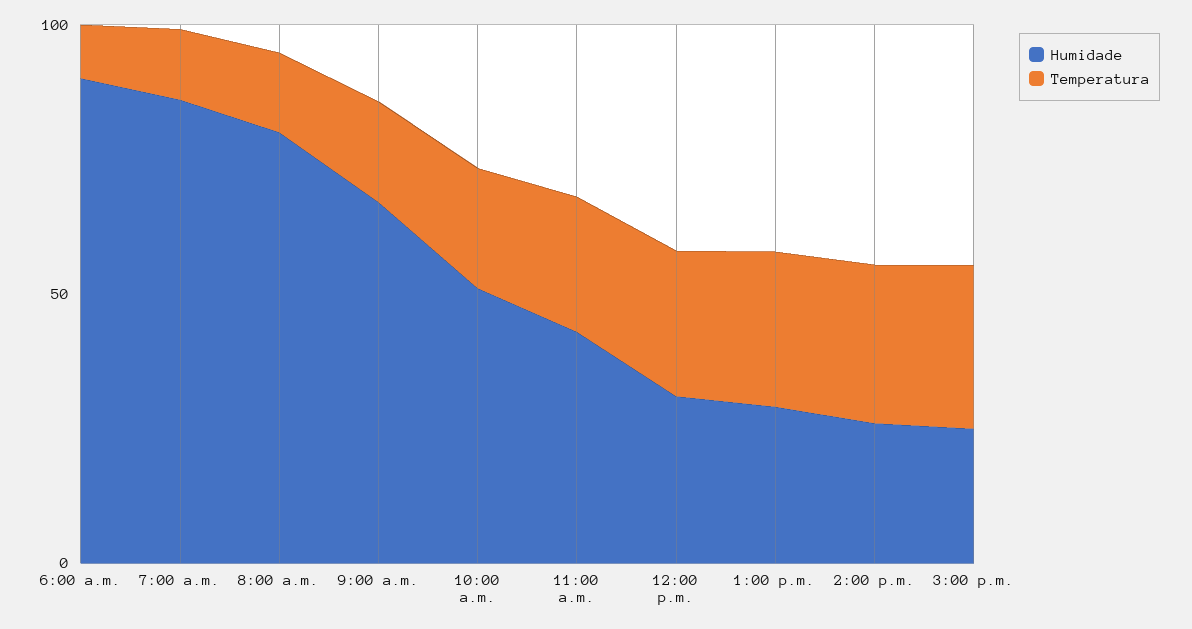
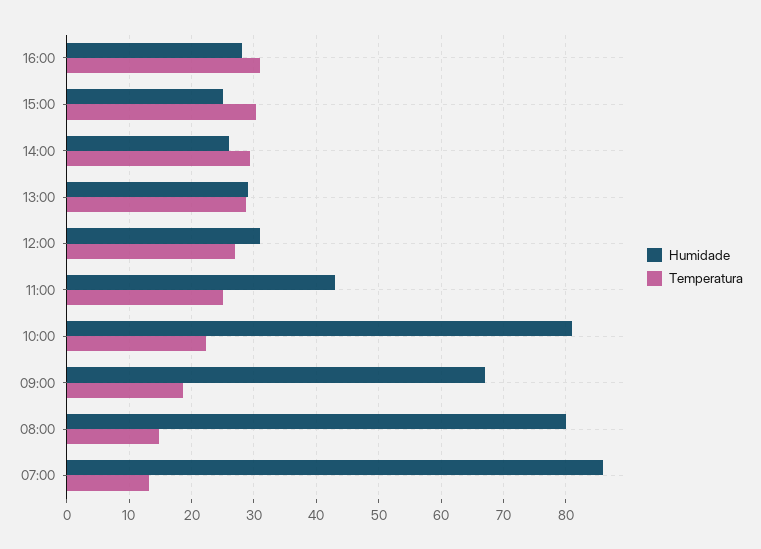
Humidade, 6:00 a.m.: 90 -> none
Temperatura, 6:00 a.m.: 10 -> none
Humidade, 10:00 a.m.: 50 -> 81
Humidade, 16:00: none -> 28
Temperatura, 16:00: none -> 31

